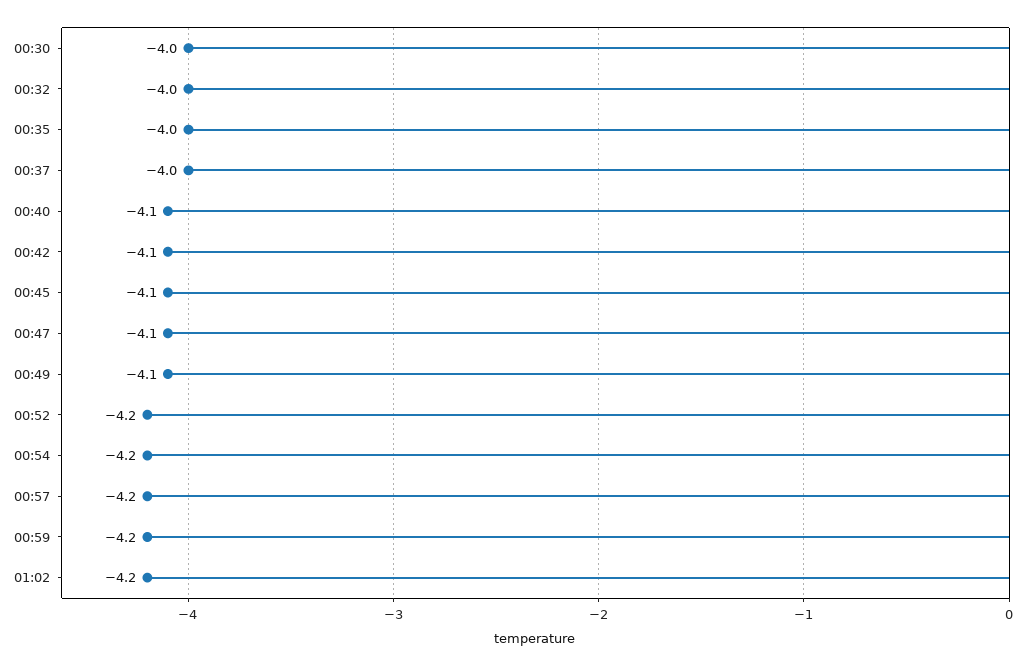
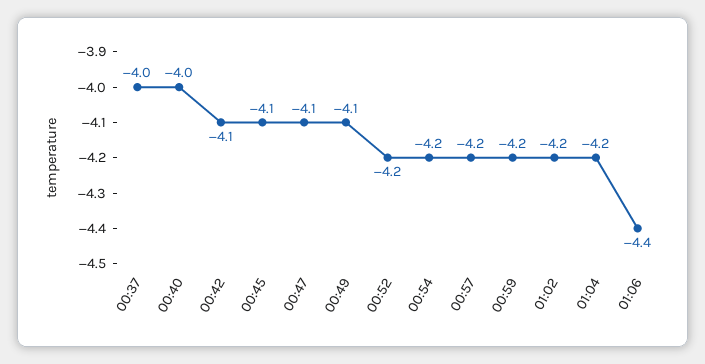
00:30: -4 -> none
00:32: -4 -> none
00:35: -4 -> none
00:40: -4.1 -> -4
01:04: none -> -4.2
01:06: none -> -4.4

